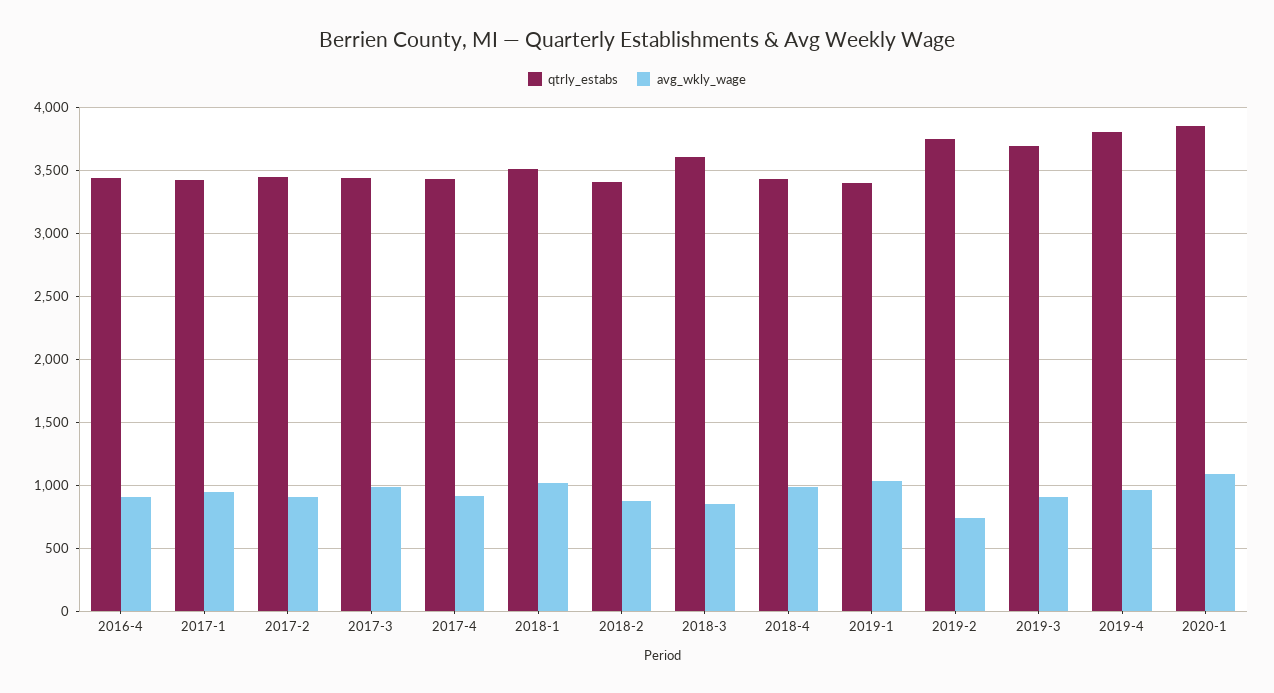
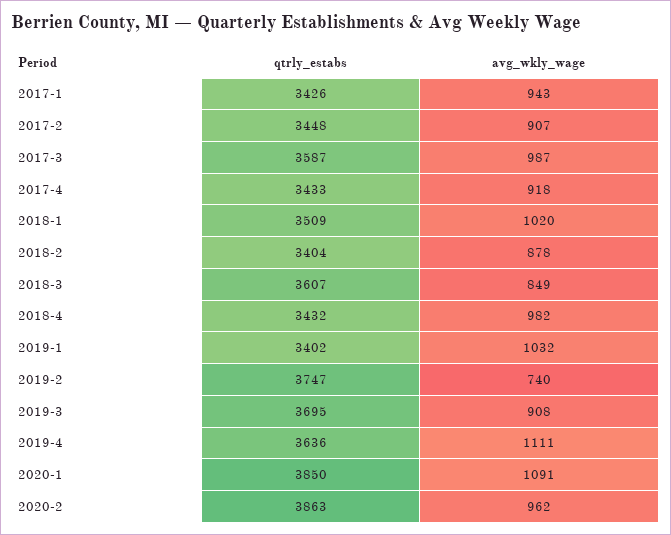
qtrly_estabs, 2016-4: 3450 -> none
avg_wkly_wage, 2016-4: 900 -> none
qtrly_estabs, 2017-3: 3450 -> 3587
qtrly_estabs, 2019-4: 3800 -> 3636
avg_wkly_wage, 2019-4: 950 -> 1111
qtrly_estabs, 2020-2: none -> 3863
avg_wkly_wage, 2020-2: none -> 962

